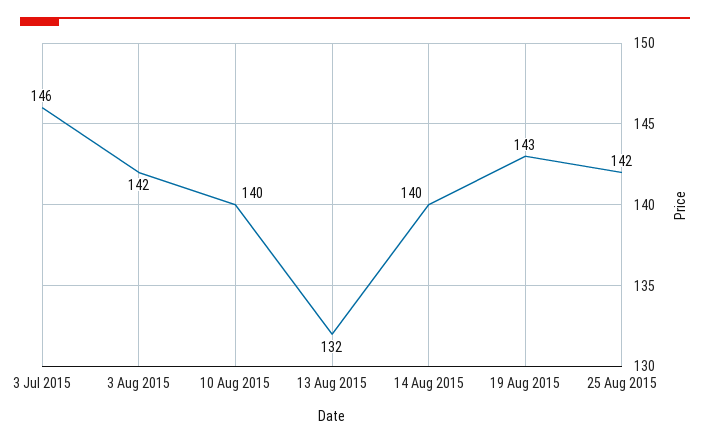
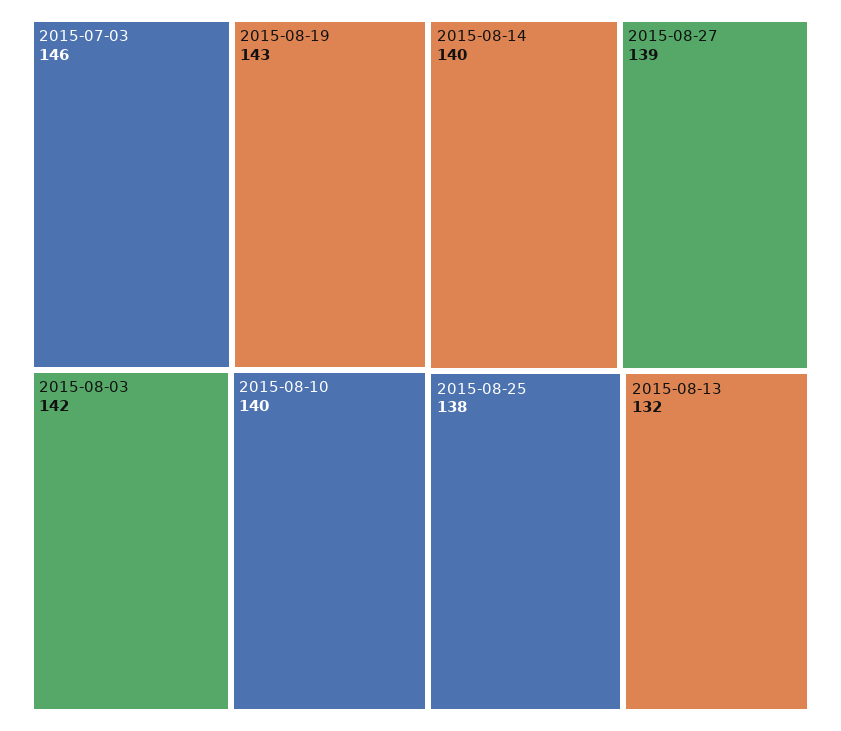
25 Aug 2015: 142 -> 138
2015-08-27: none -> 139

